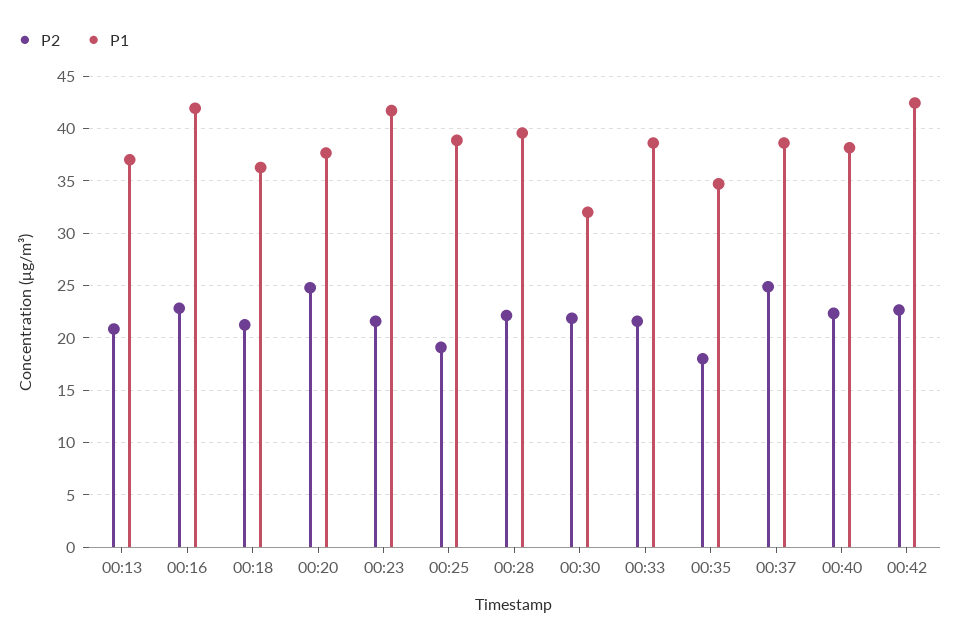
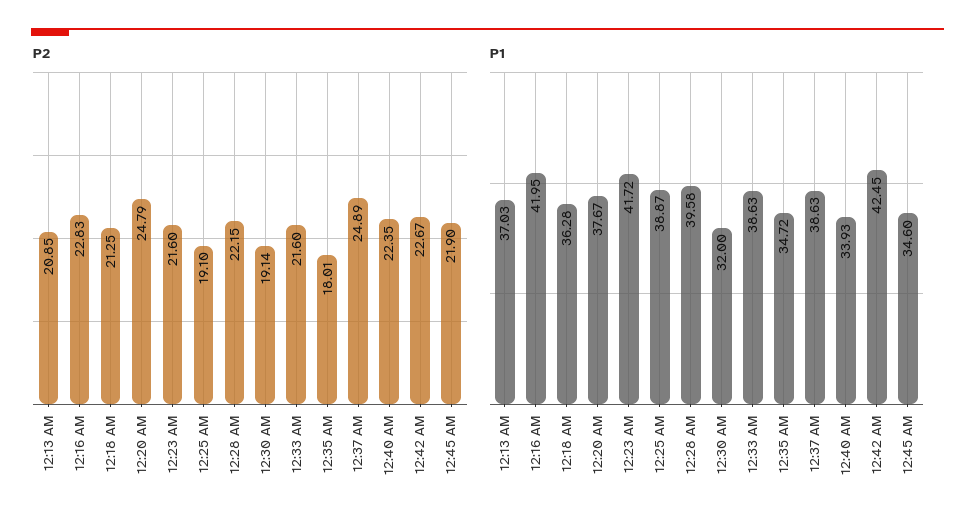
P2, 00:30: 22 -> 19.14
P1, 00:40: 38 -> 33.93
P2, 12:45 AM: none -> 21.9
P1, 12:45 AM: none -> 34.6

